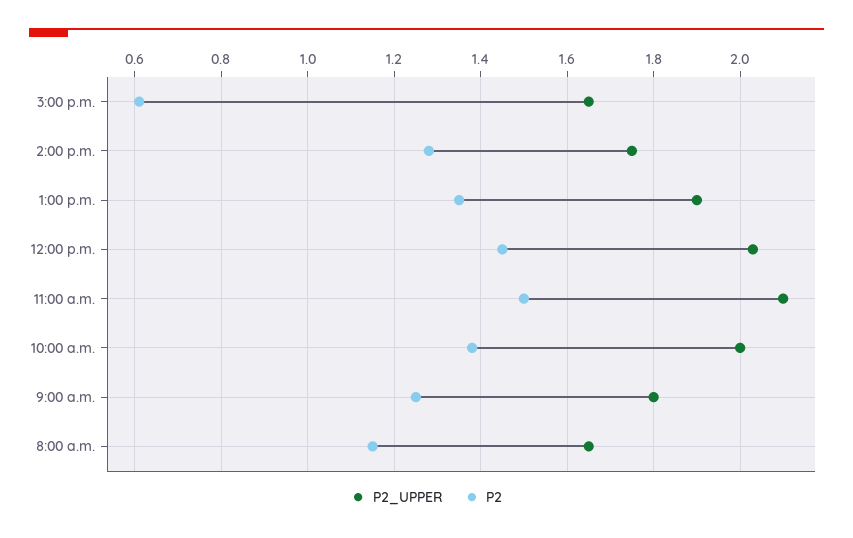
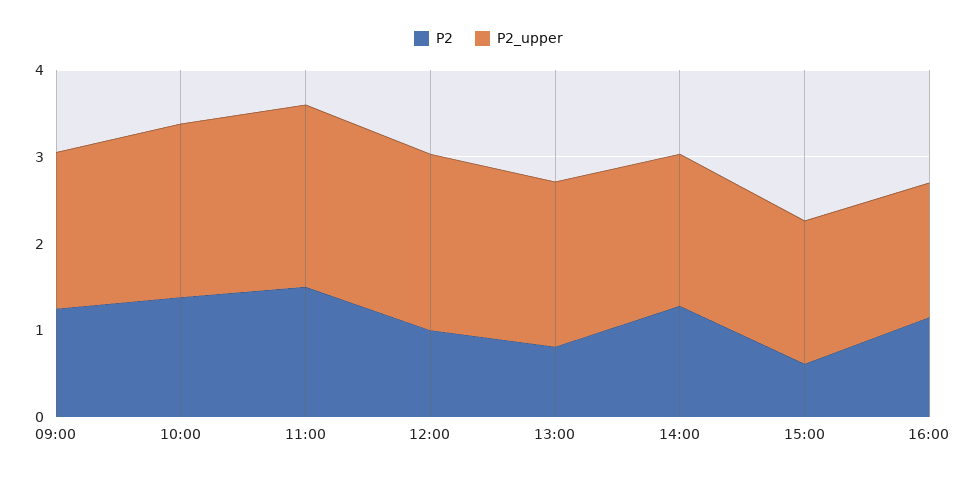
P2, 1:00 p.m.: 1.35 -> 0.8
P2, 12:00 p.m.: 1.45 -> 1
P2_UPPER, 8:00 a.m.: 1.65 -> none
P2, 8:00 a.m.: 1.15 -> none
P2, 16:00: none -> 1.2
P2_UPPER, 16:00: none -> 1.6

